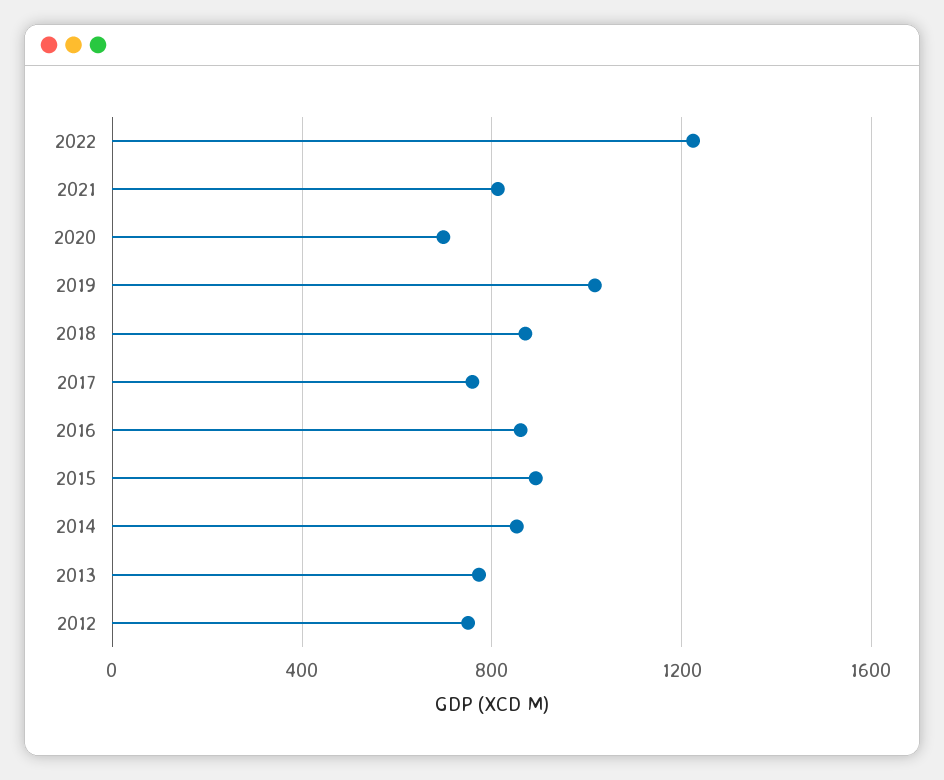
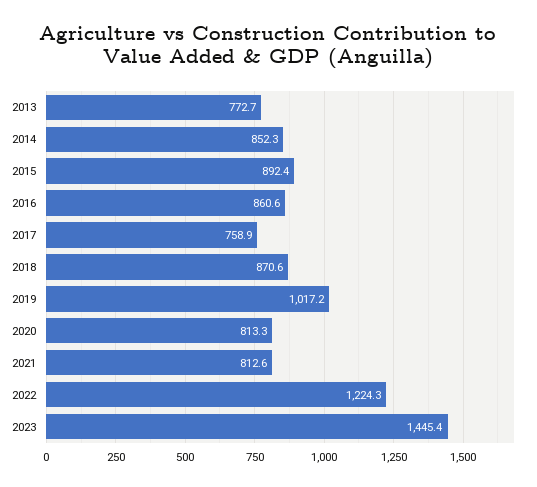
2020: 700 -> 813.3
2012: 750 -> none
2023: none -> 1445.4

